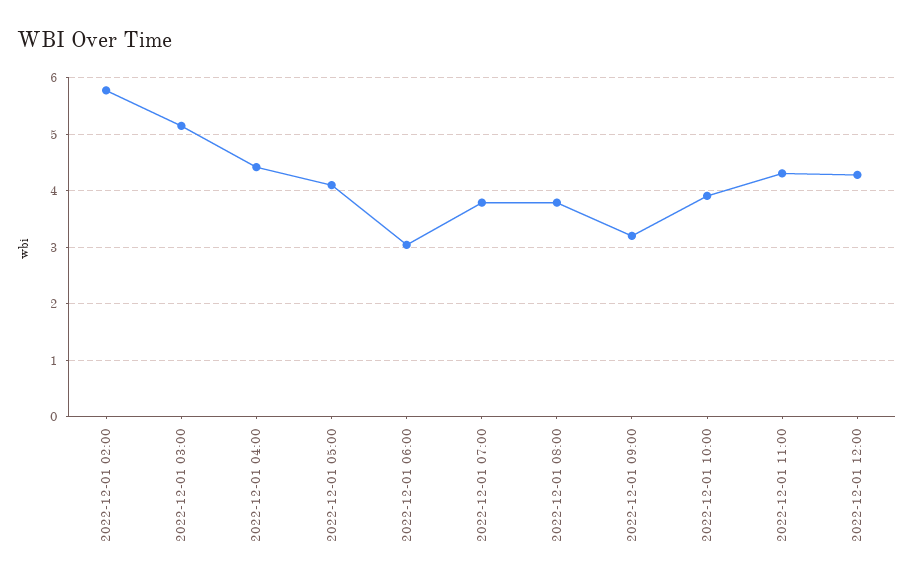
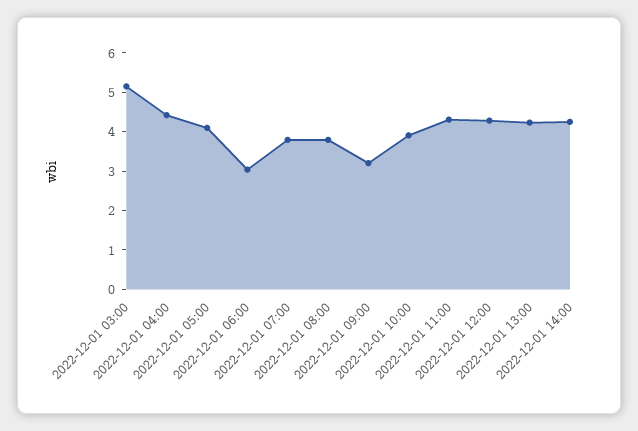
2022-12-01 02:00: 5.8 -> none
2022-12-01 13:00: none -> 4.25
2022-12-01 14:00: none -> 4.25

